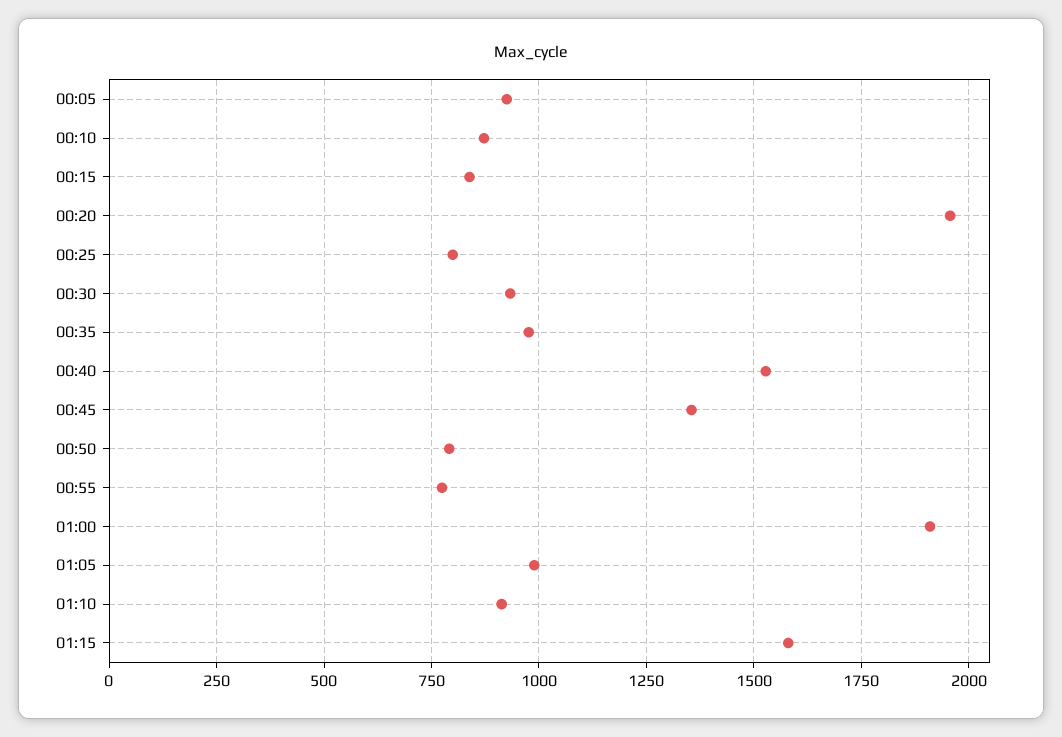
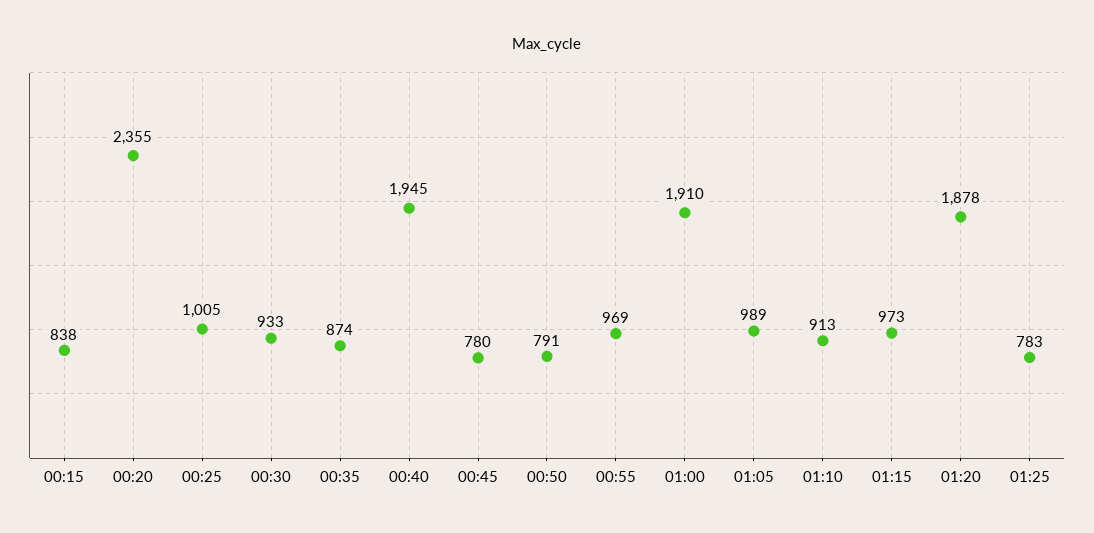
00:05: 925 -> none
00:10: 875 -> none
00:20: 1950 -> 2355
00:25: 800 -> 1005
00:35: 975 -> 874
00:40: 1525 -> 1945
00:45: 1350 -> 780
00:55: 775 -> 969
01:15: 1575 -> 973
01:20: none -> 1878
01:25: none -> 783

